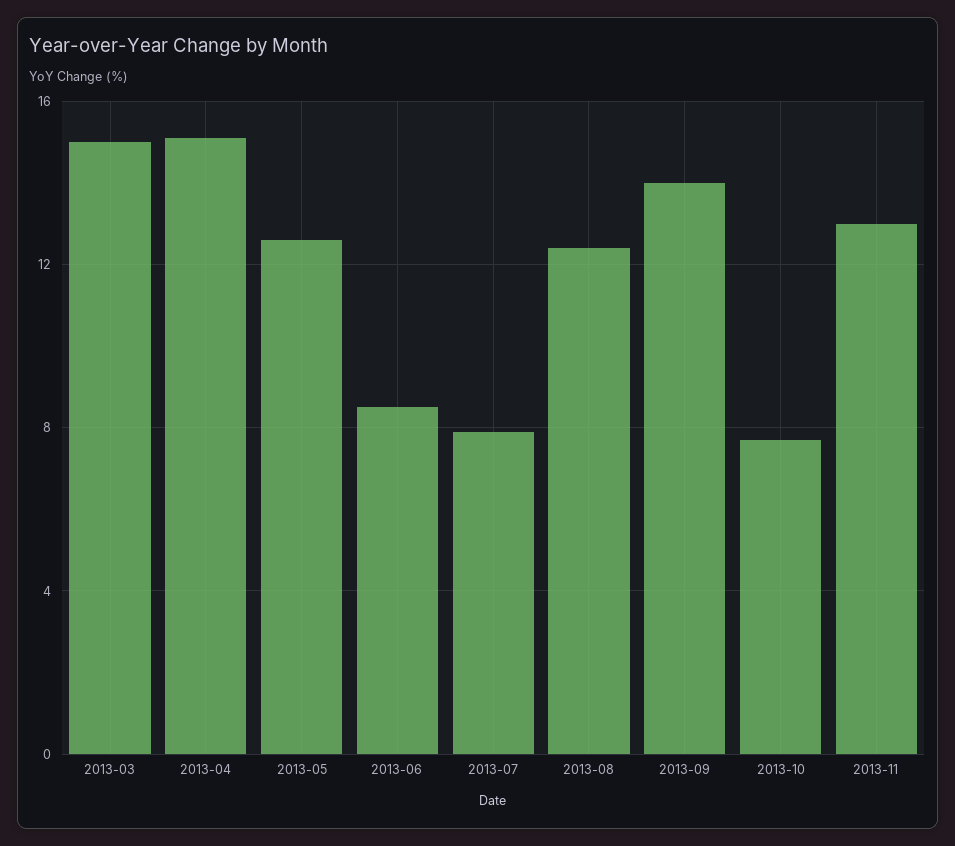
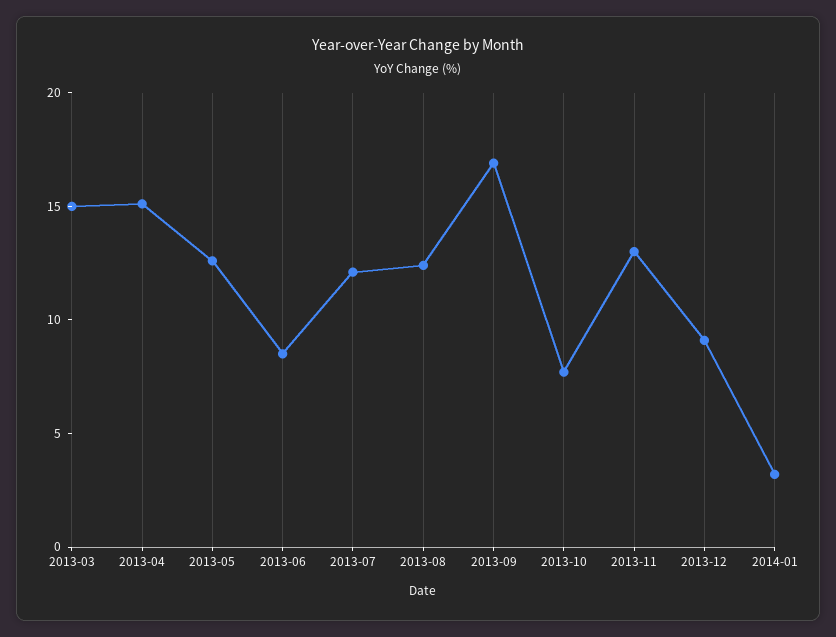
2013-07: 8 -> 12
2013-09: 14 -> 17
2013-12: none -> 9
2014-01: none -> 3

